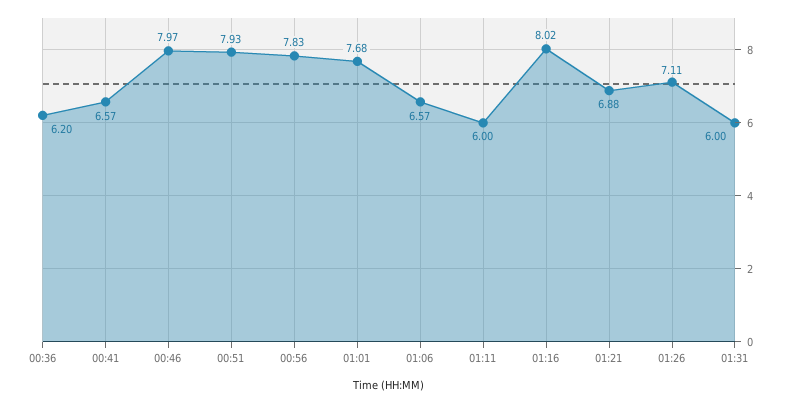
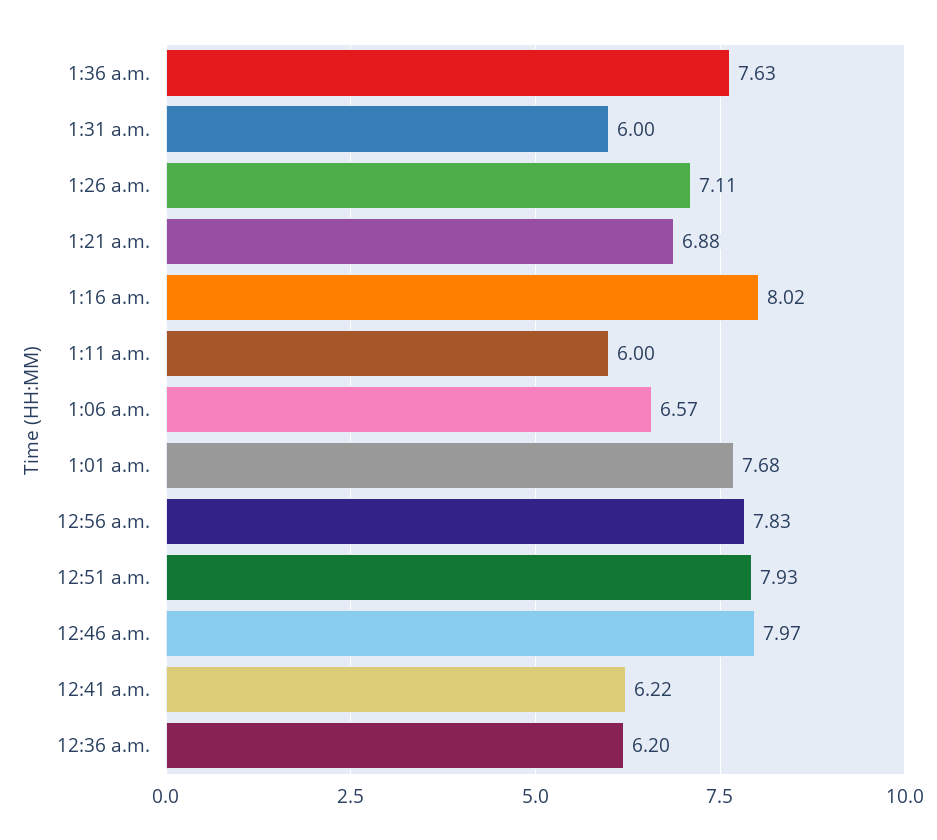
00:41: 6.57 -> 6.22
1:36 a.m.: none -> 7.63

